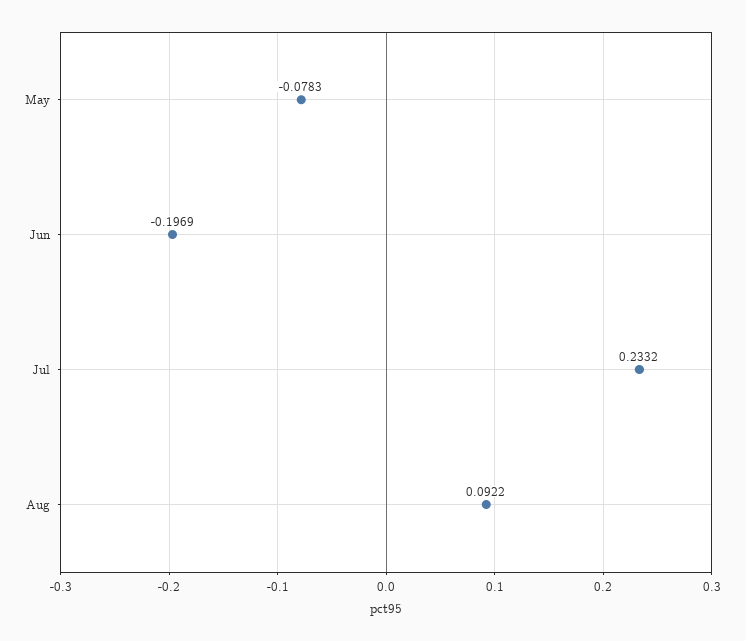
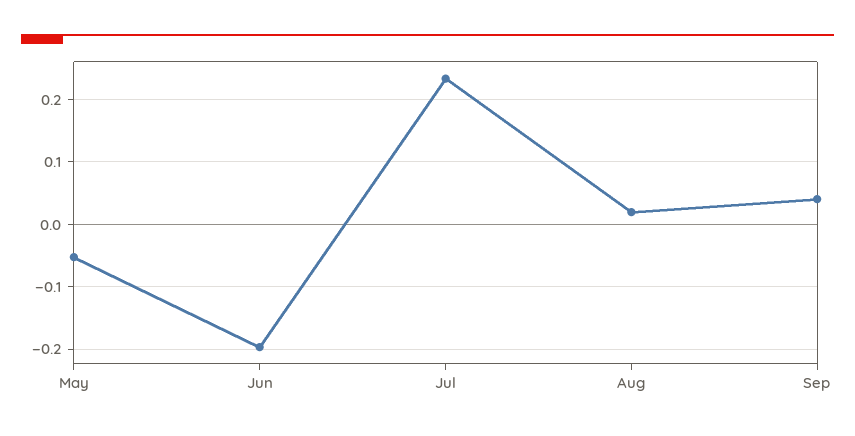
May: -0.0783 -> -0.05
Aug: 0.0922 -> 0.02
Sep: none -> 0.04

